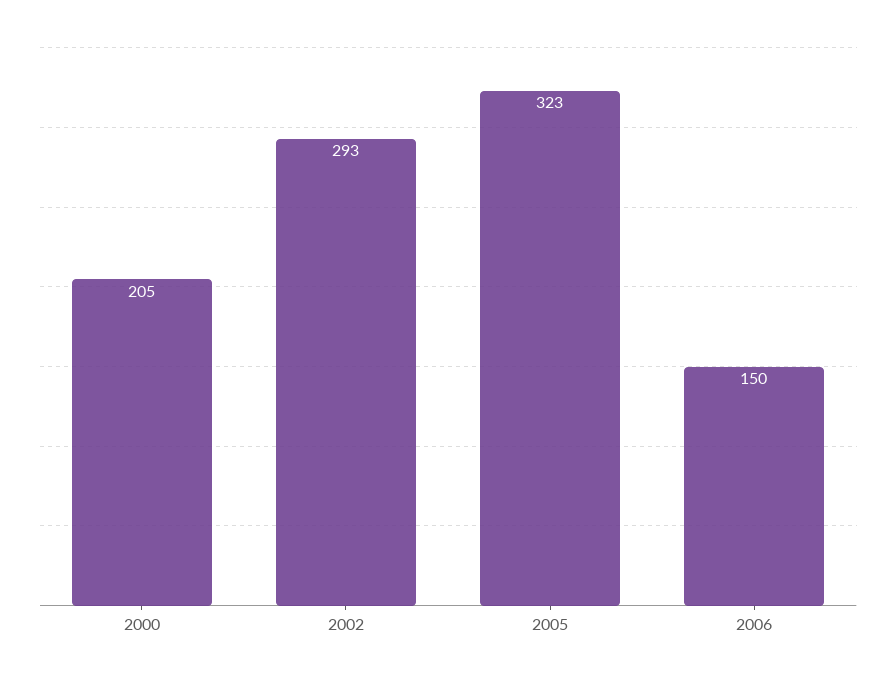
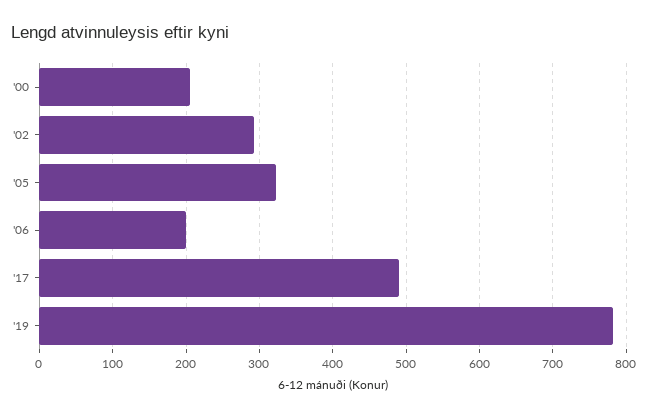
2006: 150 -> 200
'17: none -> 490
'19: none -> 780

